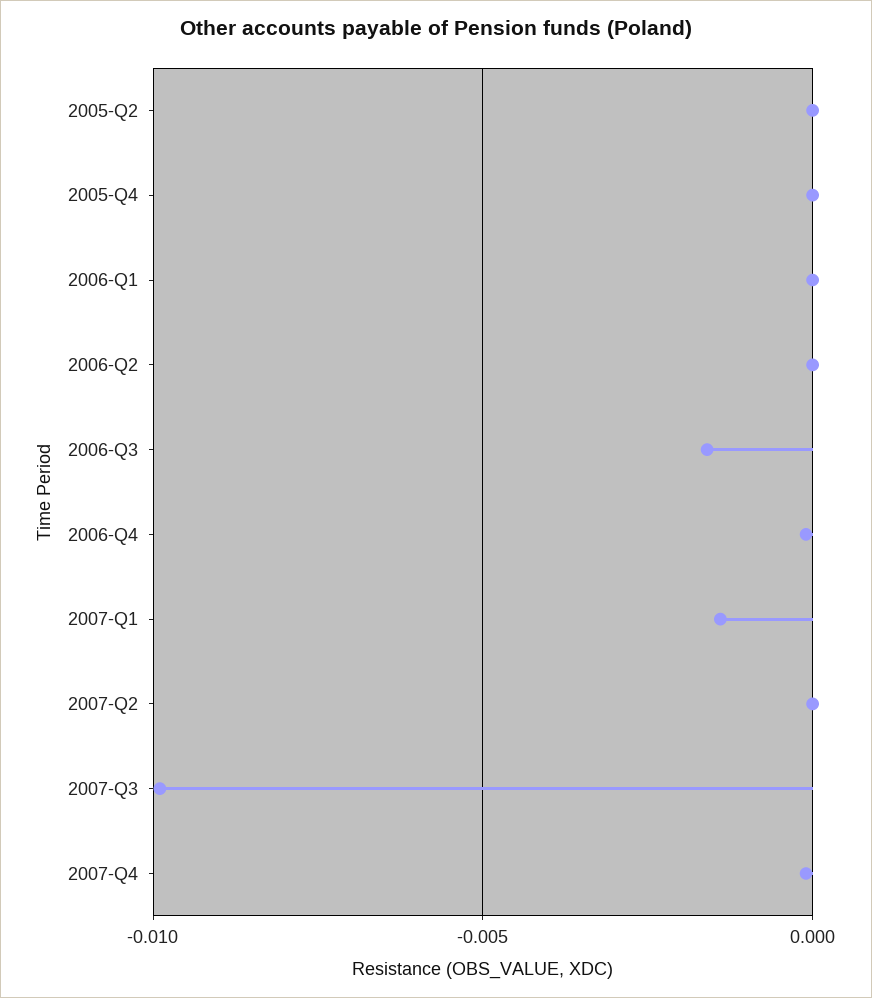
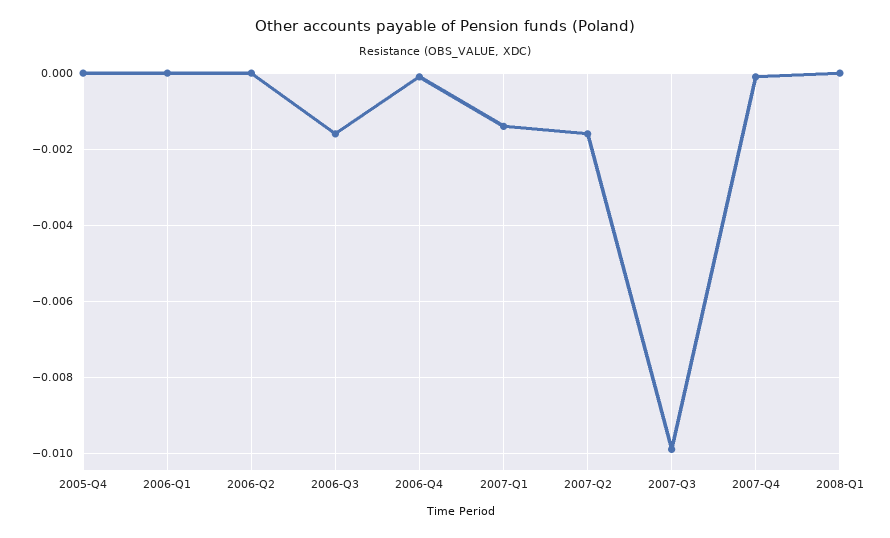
2005-Q2: 0 -> none
2007-Q2: 0 -> -0.0015
2008-Q1: none -> 0

